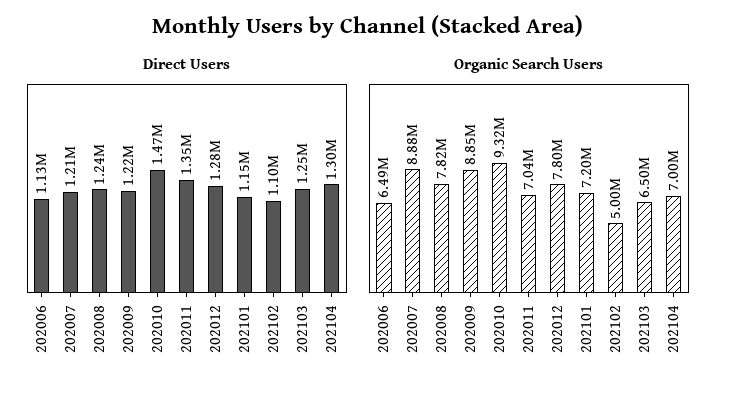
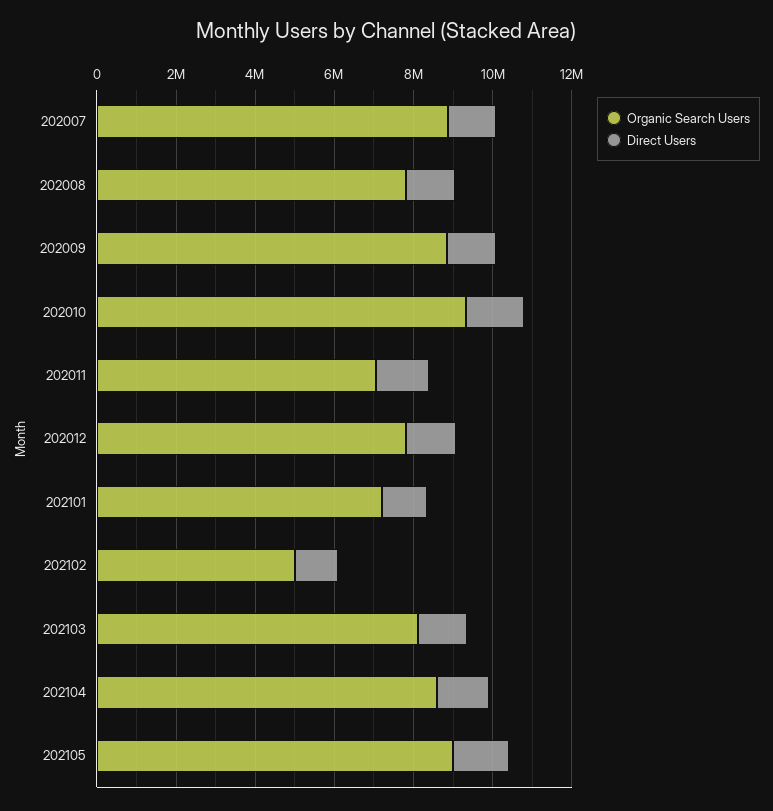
Direct Users, 202006: 1130000 -> none
Organic Search Users, 202006: 6490000 -> none
Organic Search Users, 202103: 6500000 -> 8000000
Organic Search Users, 202104: 7000000 -> 8500000
Organic Search Users, 202105: none -> 9000000
Direct Users, 202105: none -> 1500000

